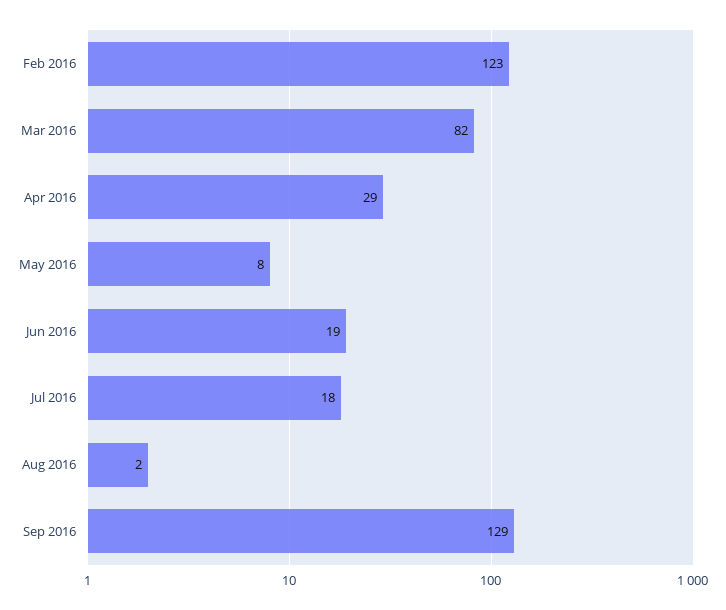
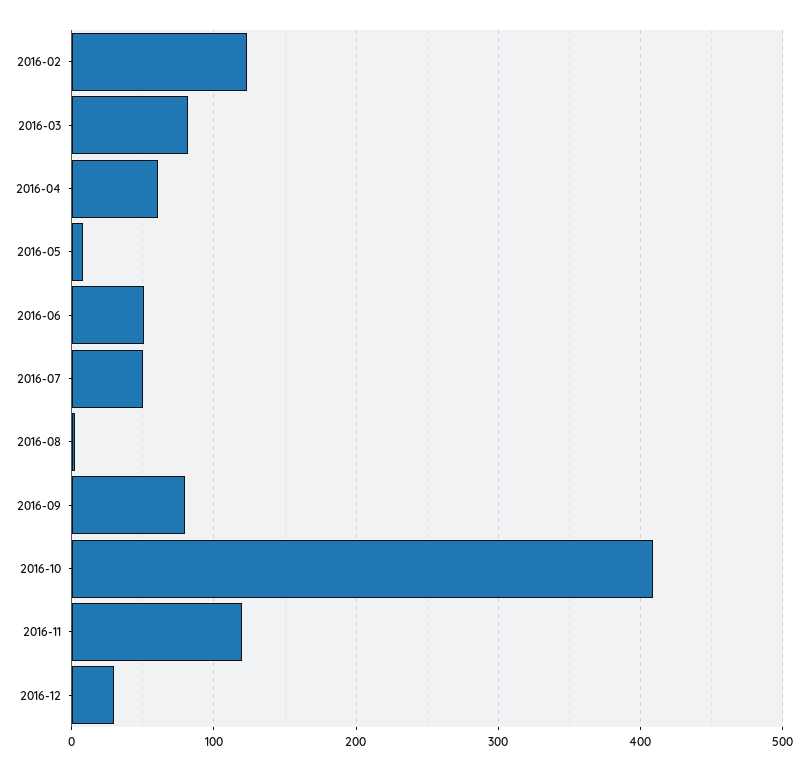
Apr 2016: 29 -> 60
Jun 2016: 19 -> 50
Jul 2016: 18 -> 50
Sep 2016: 129 -> 80
2016-10: none -> 410
2016-11: none -> 120
2016-12: none -> 30

